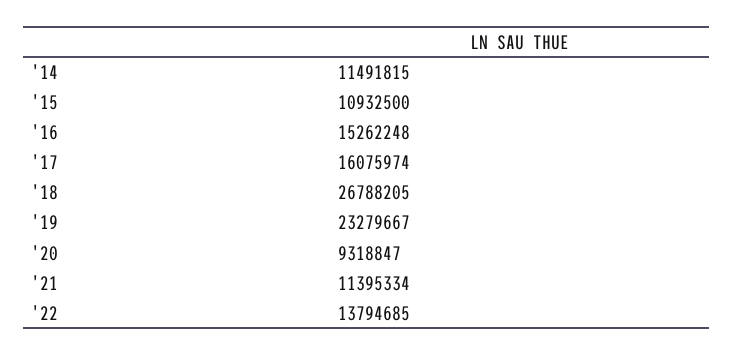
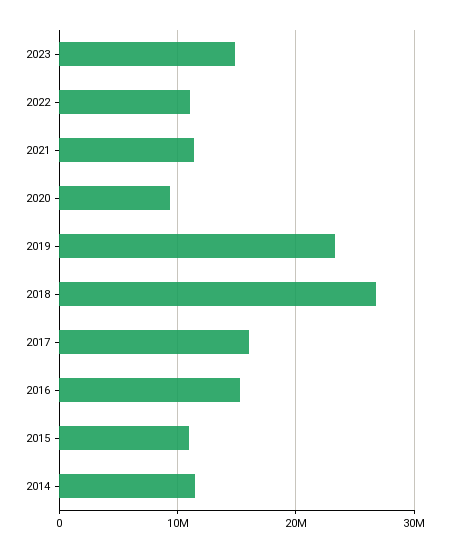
'22: 13794685 -> 11000000
2023: none -> 15000000

